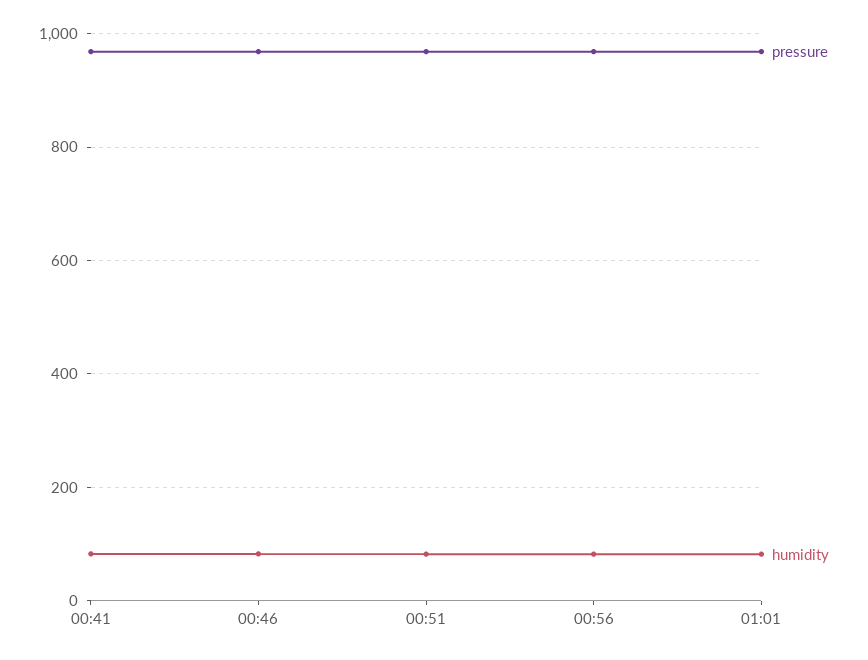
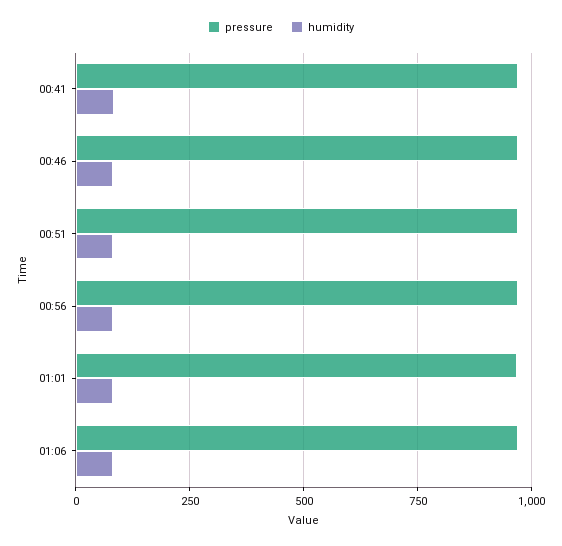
pressure, 01:06: none -> 975
humidity, 01:06: none -> 75

